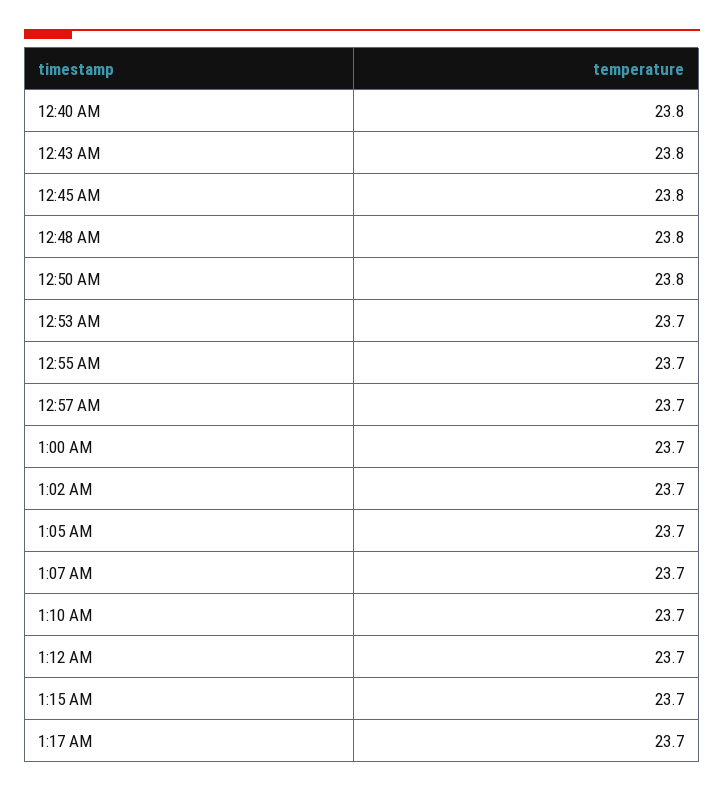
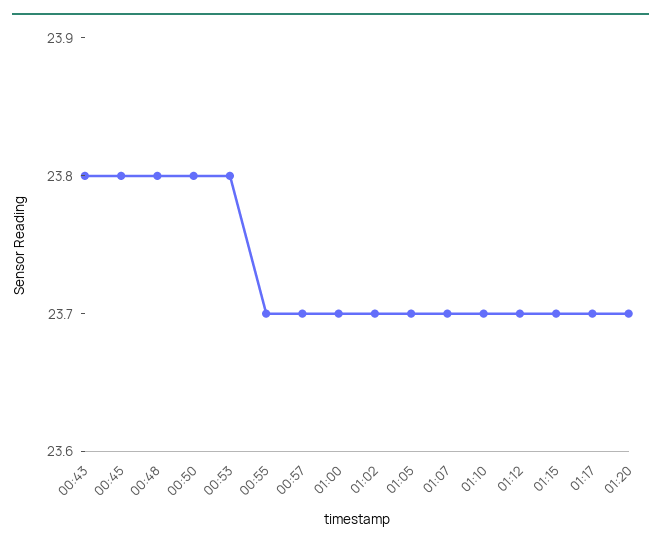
12:40 AM: 23.8 -> none
12:53 AM: 23.7 -> 23.8
01:20: none -> 23.7

